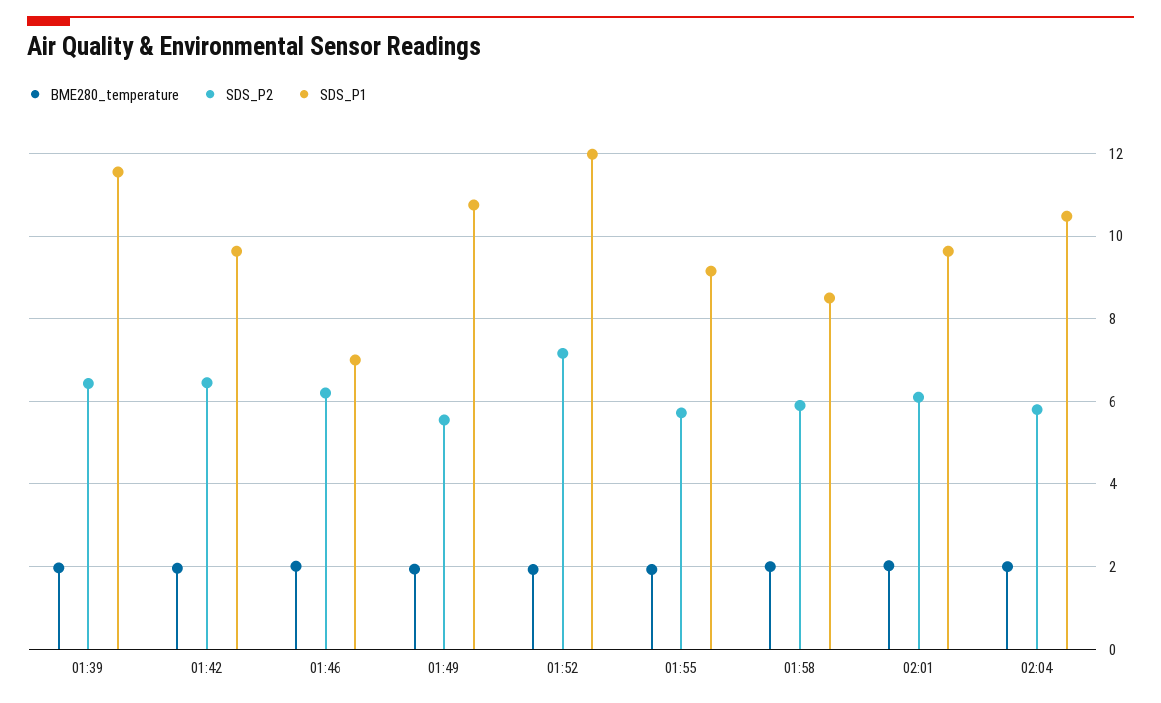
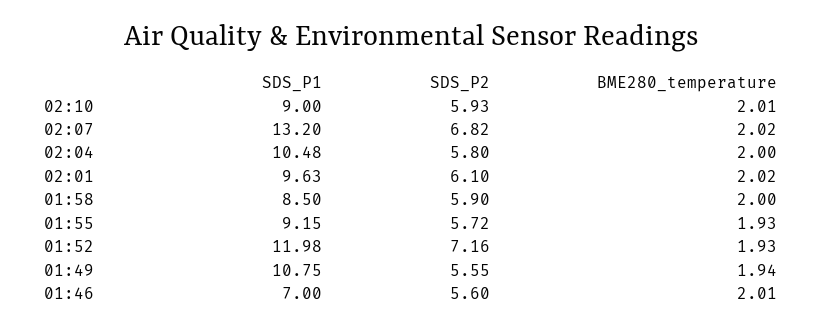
BME280_temperature, 01:39: 2 -> none
SDS_P2, 01:39: 6.4 -> none
SDS_P1, 01:39: 11.6 -> none
BME280_temperature, 01:42: 2 -> none
SDS_P2, 01:42: 6.4 -> none
SDS_P1, 01:42: 9.6 -> none
SDS_P2, 01:46: 6.2 -> 5.6
SDS_P1, 02:10: none -> 9
SDS_P2, 02:10: none -> 5.93
BME280_temperature, 02:10: none -> 2.01
SDS_P1, 02:07: none -> 13.2
SDS_P2, 02:07: none -> 6.82
BME280_temperature, 02:07: none -> 2.02

